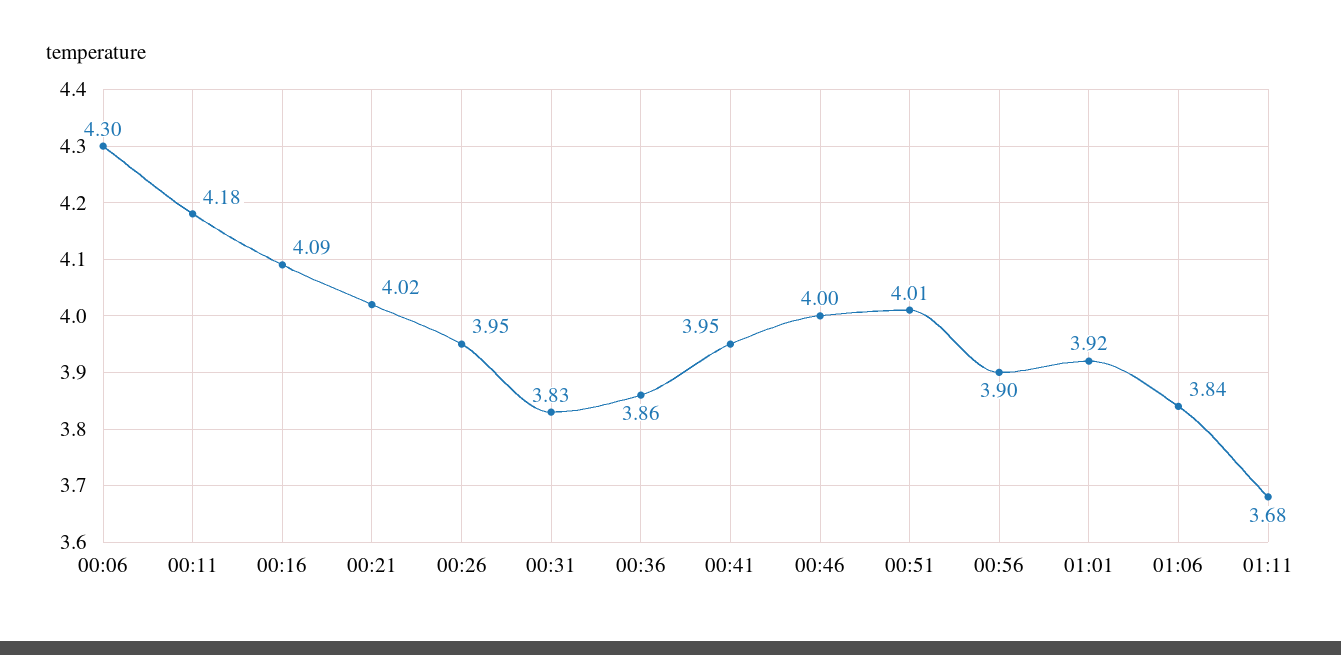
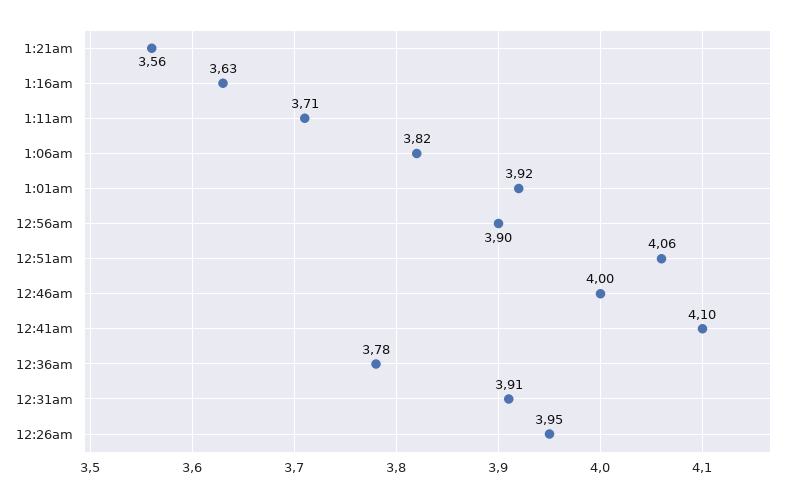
00:06: 4.3 -> none
00:11: 4.18 -> none
00:16: 4.09 -> none
00:21: 4.02 -> none
00:31: 3.83 -> 3.91
00:36: 3.86 -> 3.78
00:41: 3.95 -> 4.1
00:51: 4.01 -> 4.06
01:06: 3.84 -> 3.82
01:11: 3.68 -> 3.71
1:21am: none -> 3.56
1:16am: none -> 3.63

